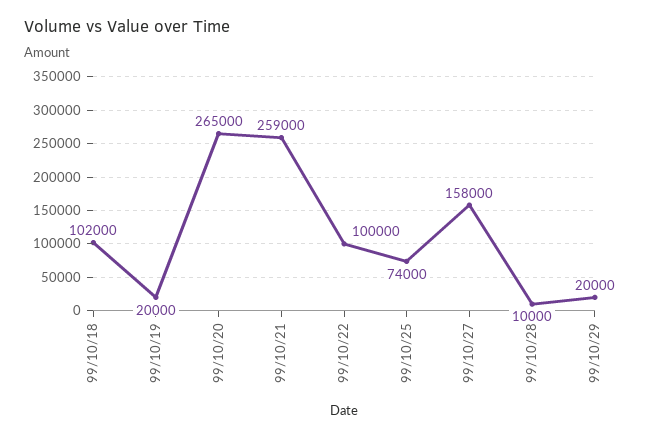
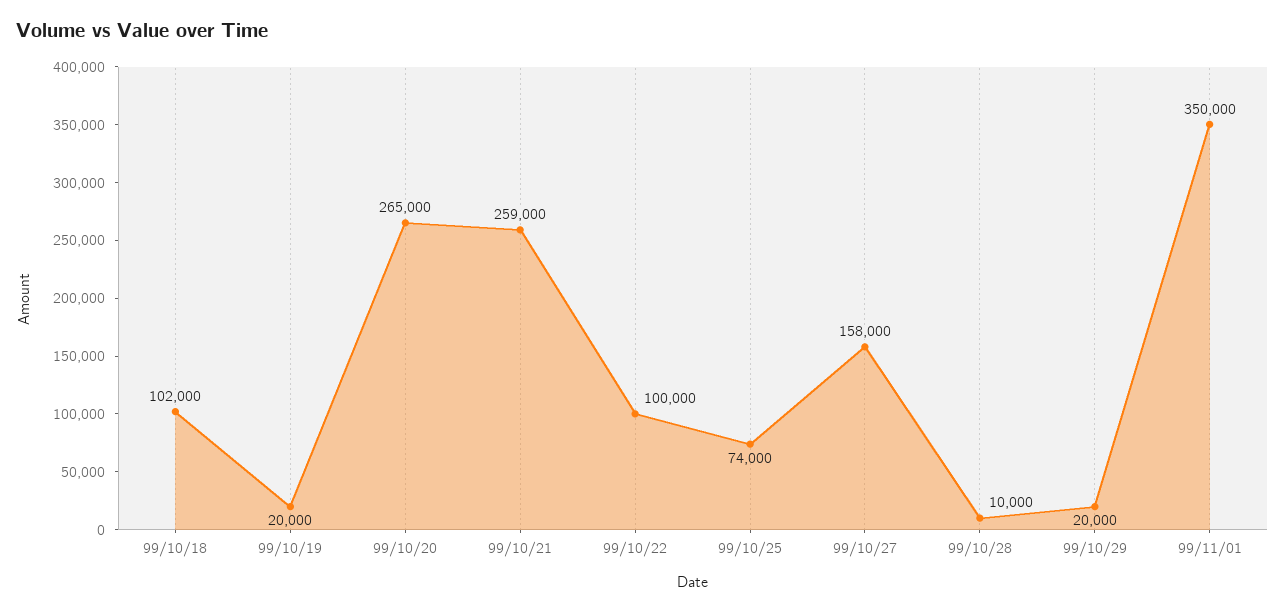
99/11/01: none -> 350000

